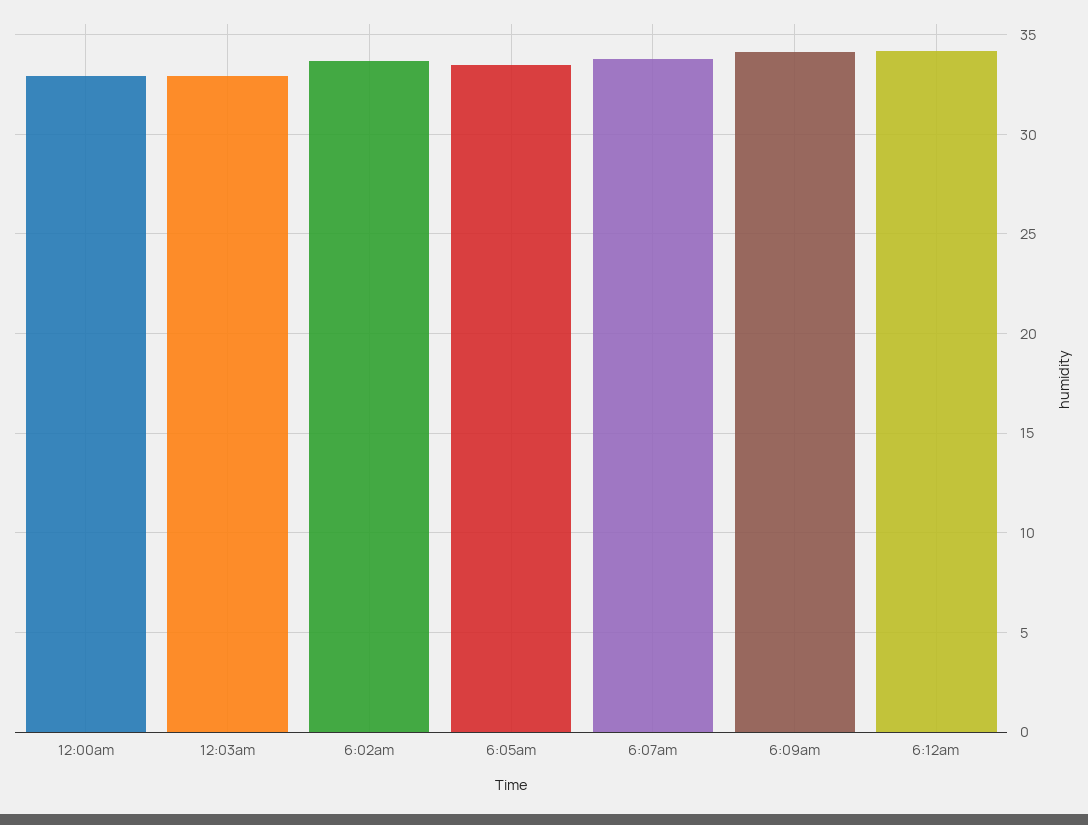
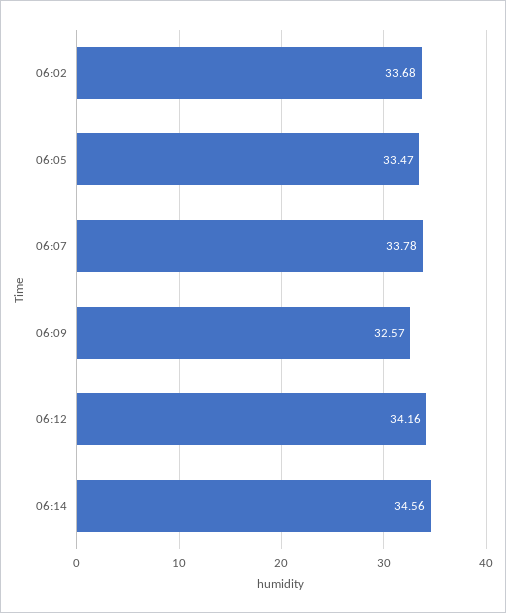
12:00am: 33 -> none
12:03am: 33 -> none
6:09am: 34 -> 32.57
06:14: none -> 34.56

